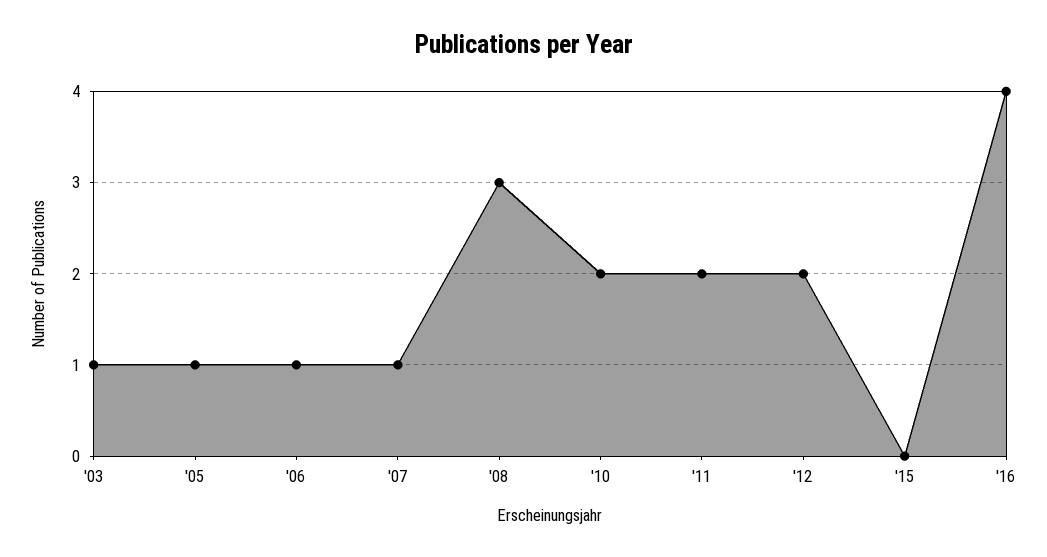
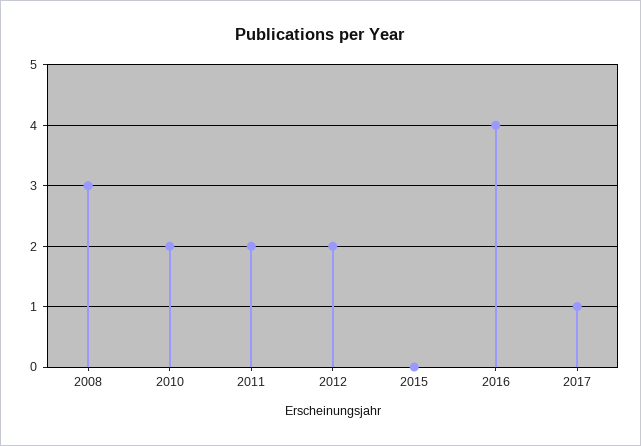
'03: 1 -> none
'05: 1 -> none
'06: 1 -> none
'07: 1 -> none
2017: none -> 1

